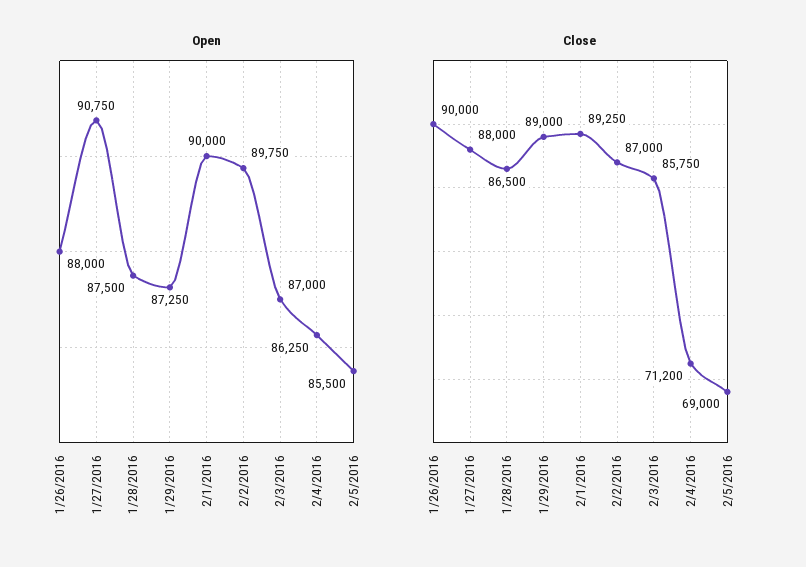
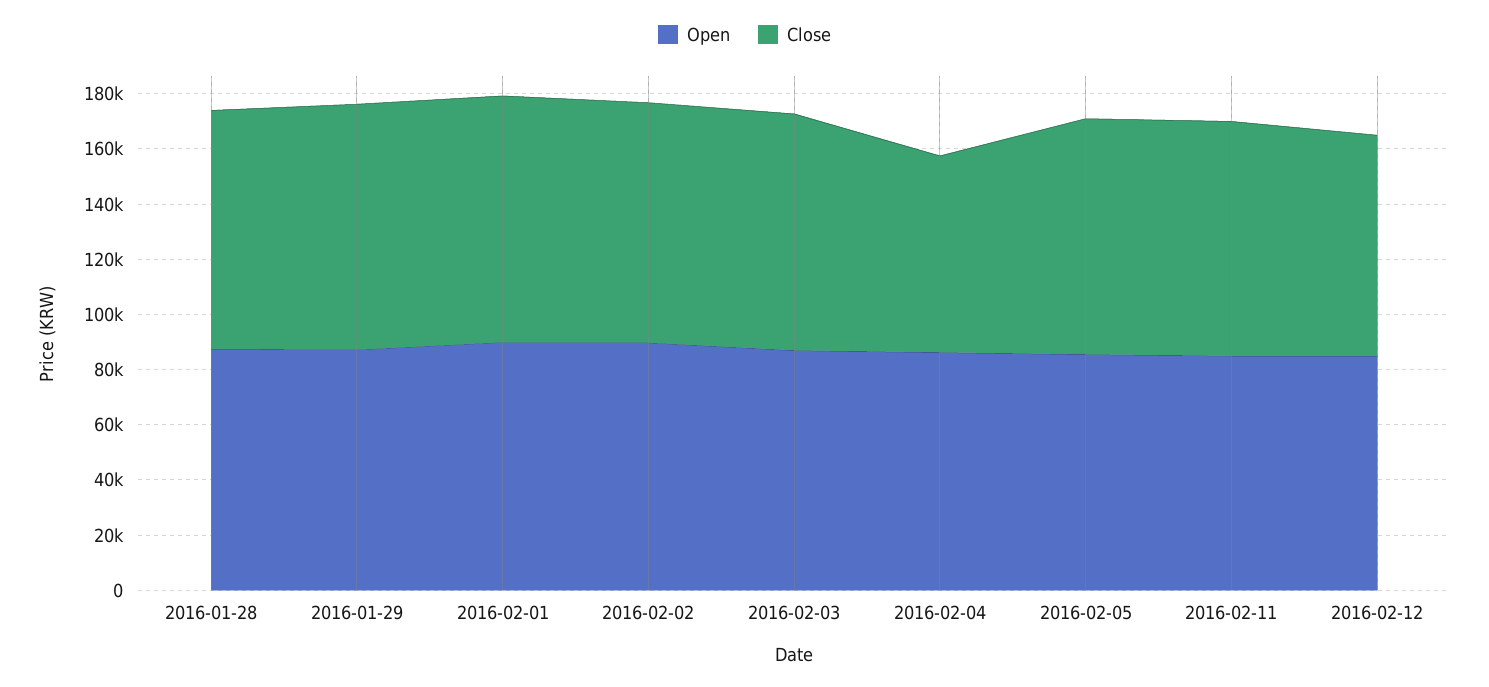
Open, 1/26/2016: 88000 -> none
Open, 1/27/2016: 90750 -> none
Close, 1/26/2016: 90000 -> none
Close, 1/27/2016: 88000 -> none
Close, 2/5/2016: 69000 -> 85000
Open, 2016-02-11: none -> 85000
Close, 2016-02-11: none -> 85000
Open, 2016-02-12: none -> 85000
Close, 2016-02-12: none -> 80000

